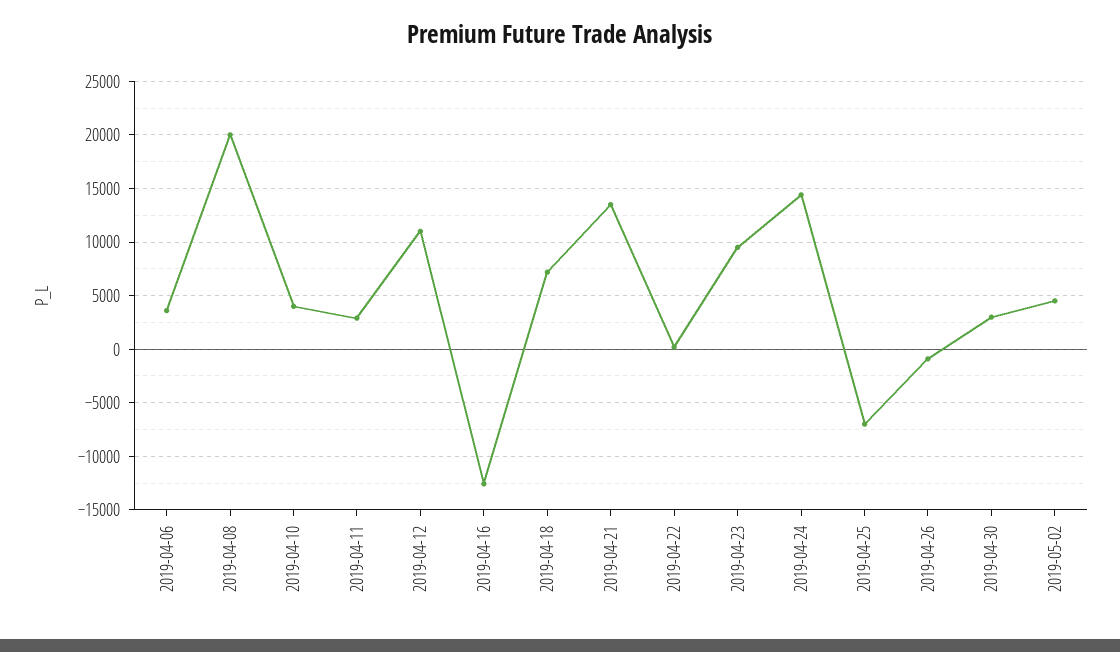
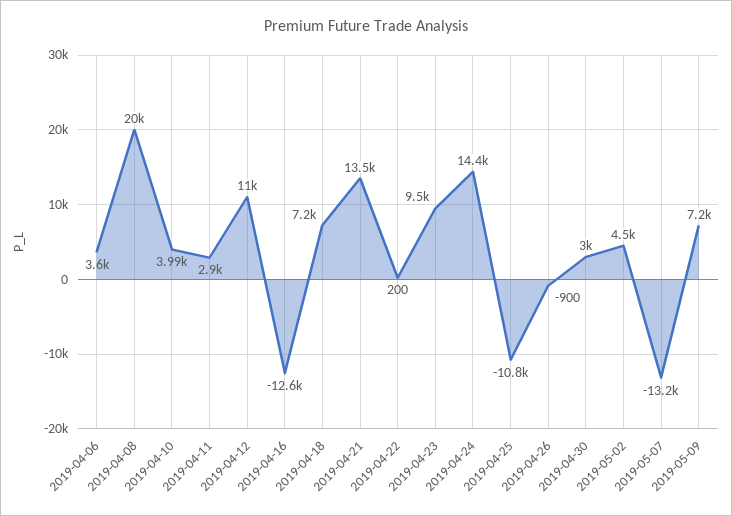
2019-04-25: -7000 -> -10800
2019-05-07: none -> -13200
2019-05-09: none -> 7200

